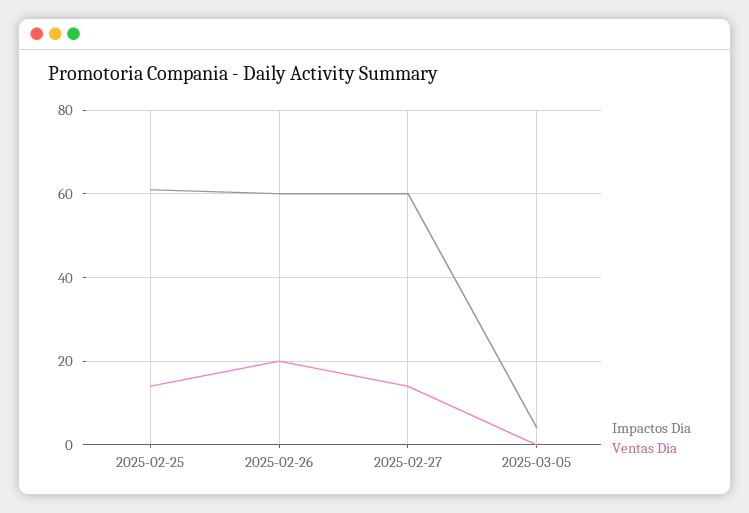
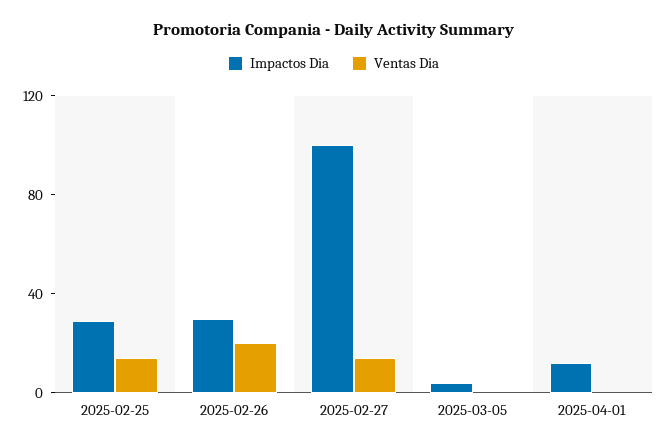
Impactos Dia, 2025-02-25: 60 -> 30
Impactos Dia, 2025-02-26: 60 -> 30
Impactos Dia, 2025-02-27: 60 -> 100
Impactos Dia, 2025-04-01: none -> 10
Ventas Dia, 2025-04-01: none -> 0

